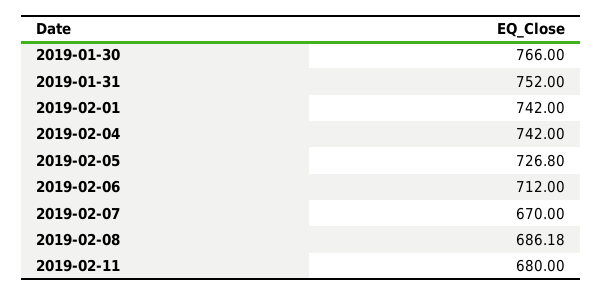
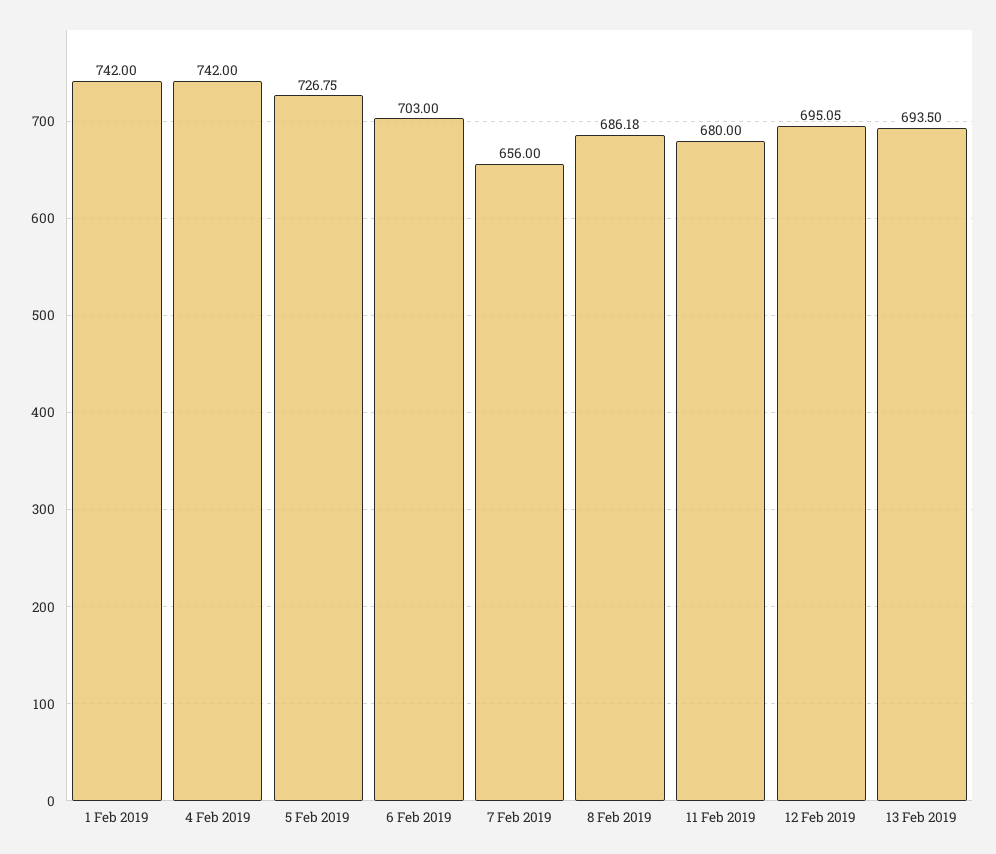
2019-01-30: 766 -> none
2019-01-31: 752 -> none
2019-02-05: 726.8 -> 726.75
2019-02-06: 712 -> 703
2019-02-07: 670 -> 656
12 Feb 2019: none -> 695.05
13 Feb 2019: none -> 693.5

